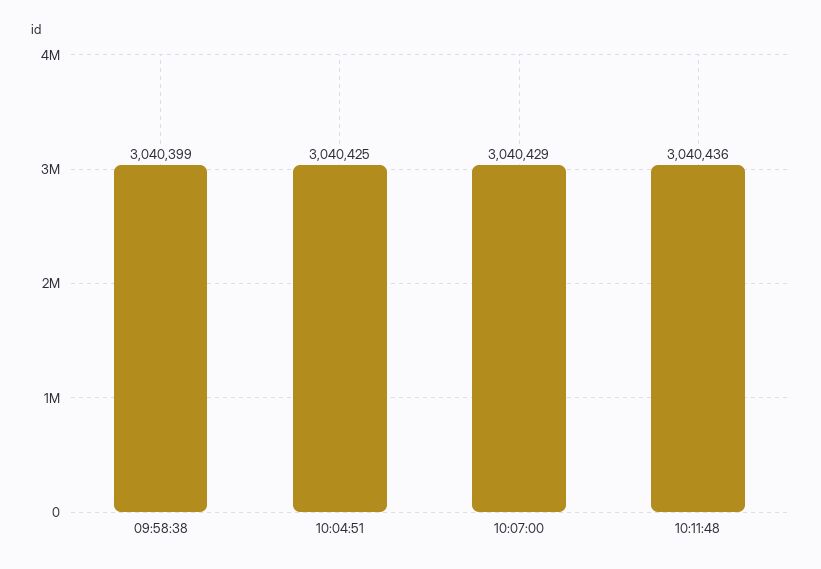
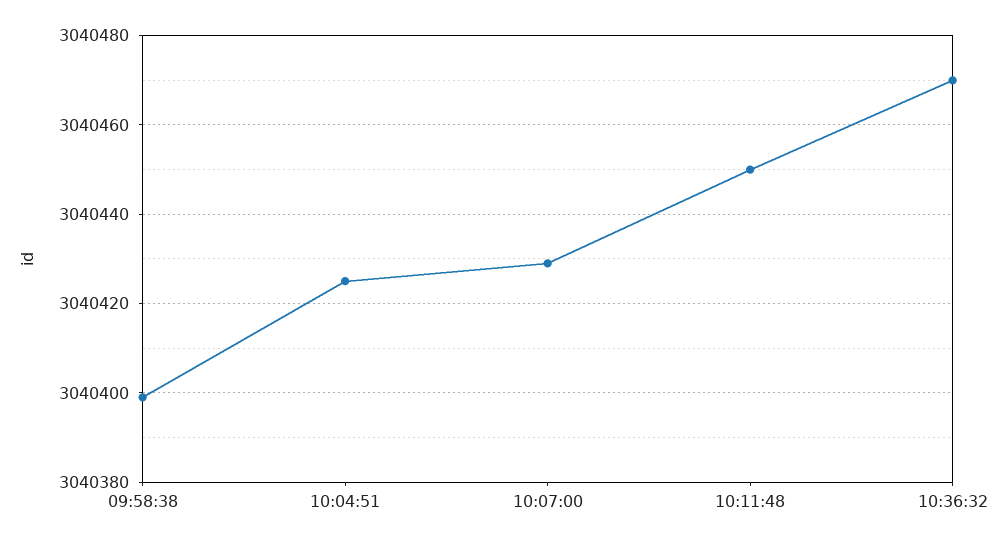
10:11:48: 3040436 -> 3040450
10:36:32: none -> 3040470

